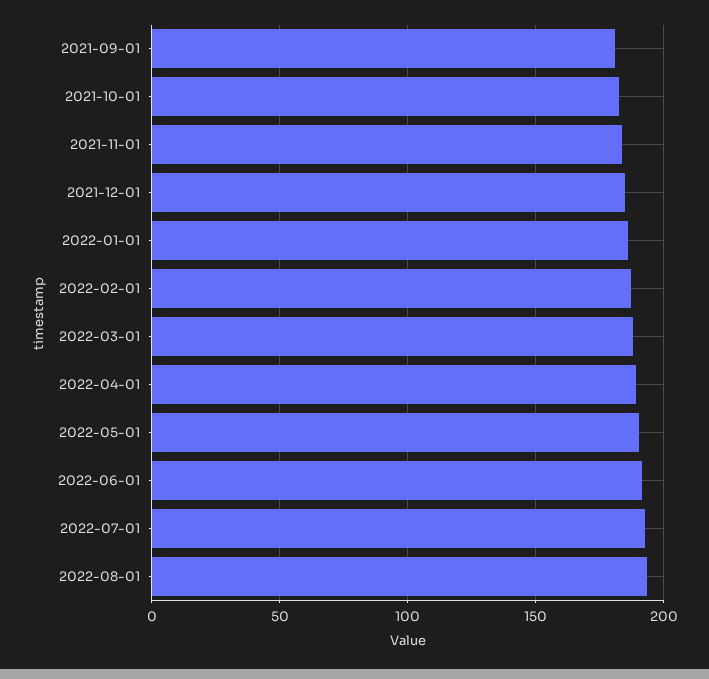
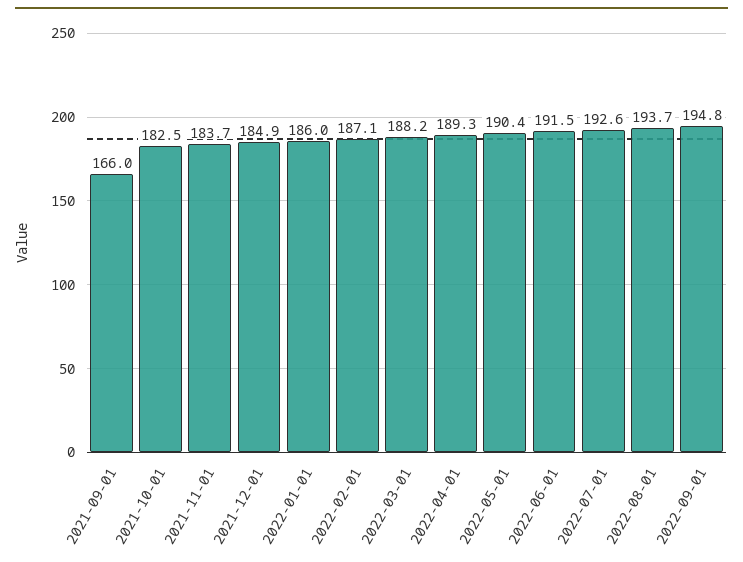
2021-09-01: 180 -> 166
2022-09-01: none -> 194.8

